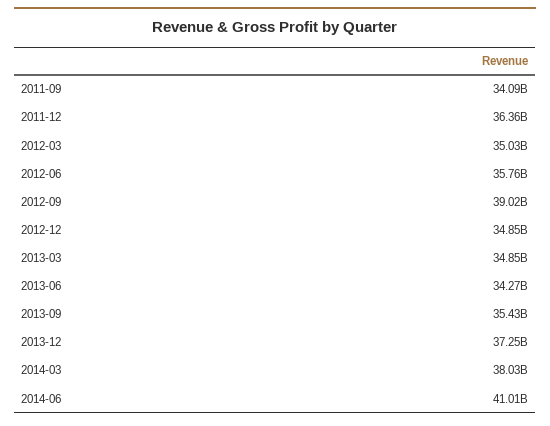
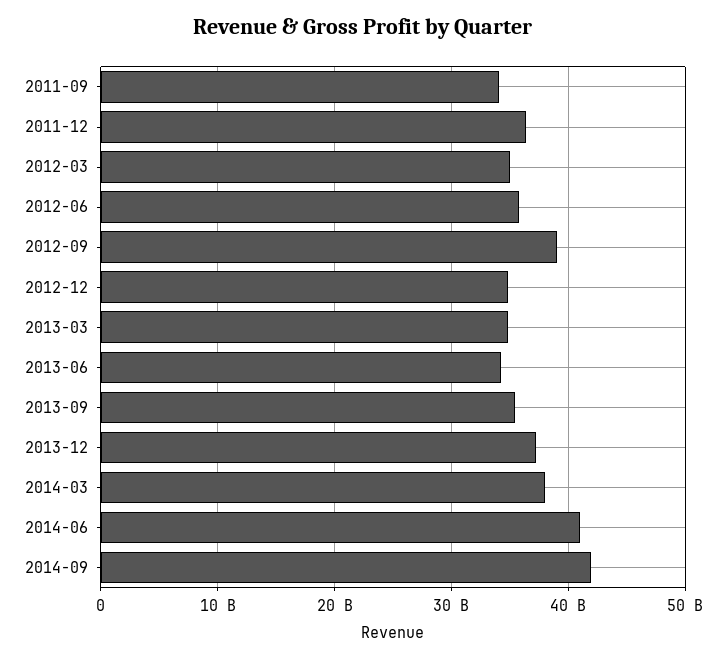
2014-09: none -> 42000000000

